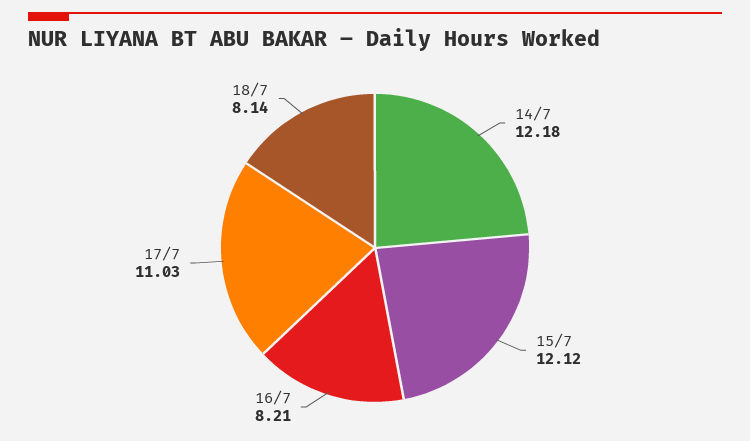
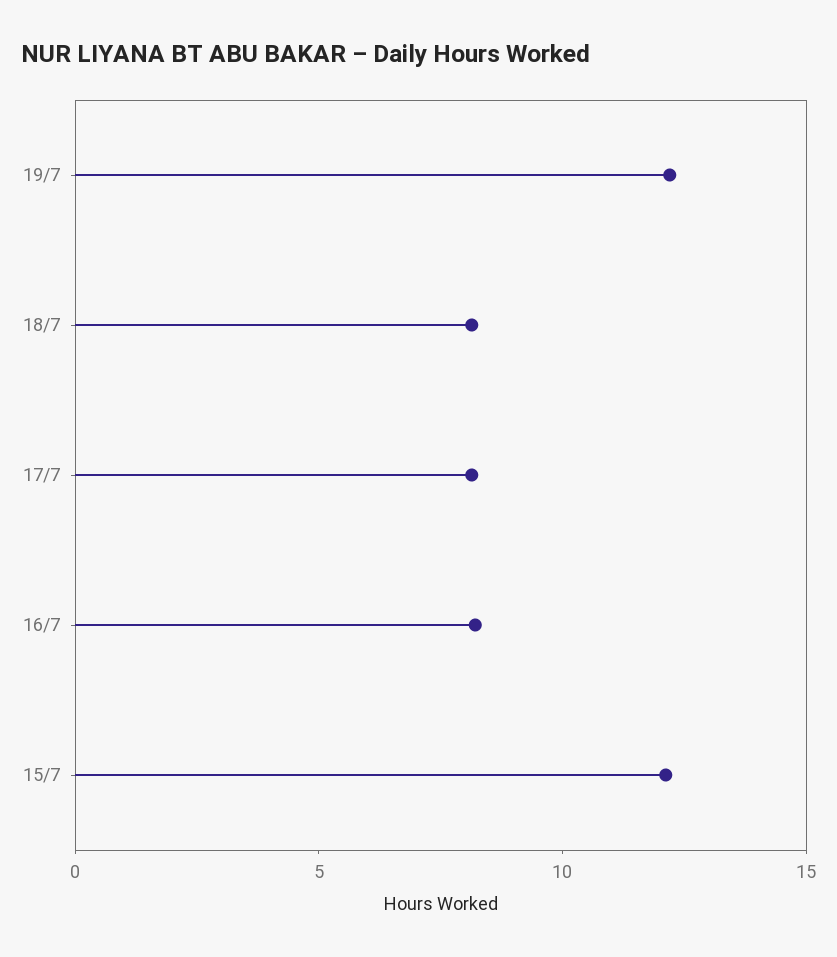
14/7: 12.18 -> none
17/7: 11.03 -> 8
19/7: none -> 12

